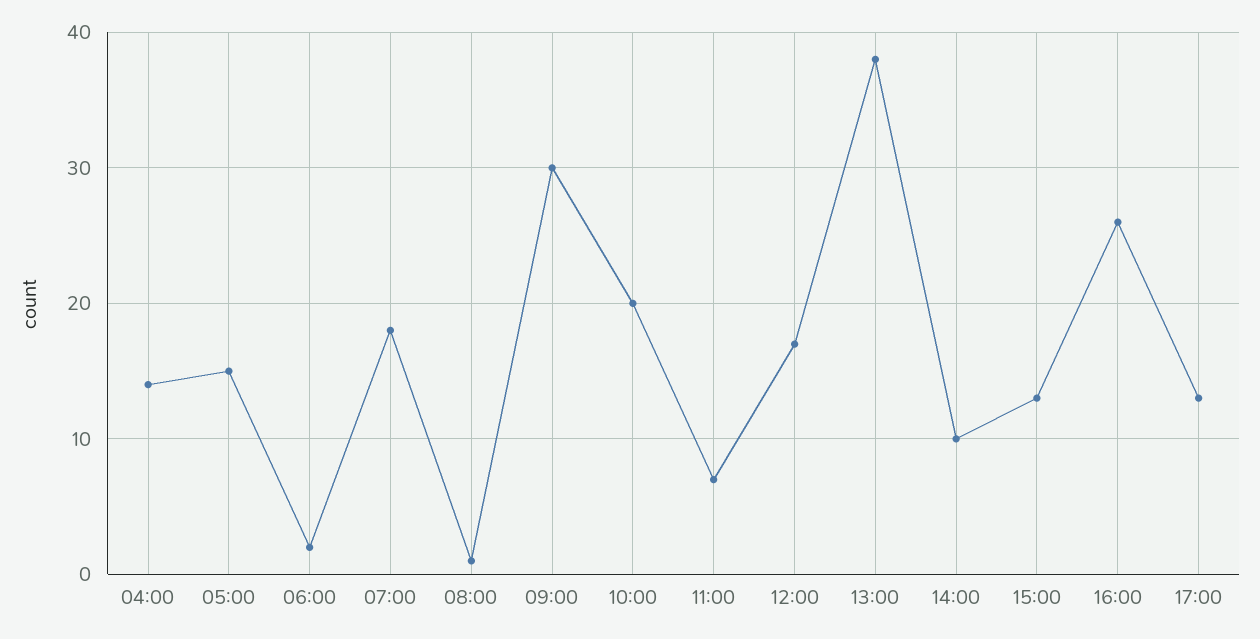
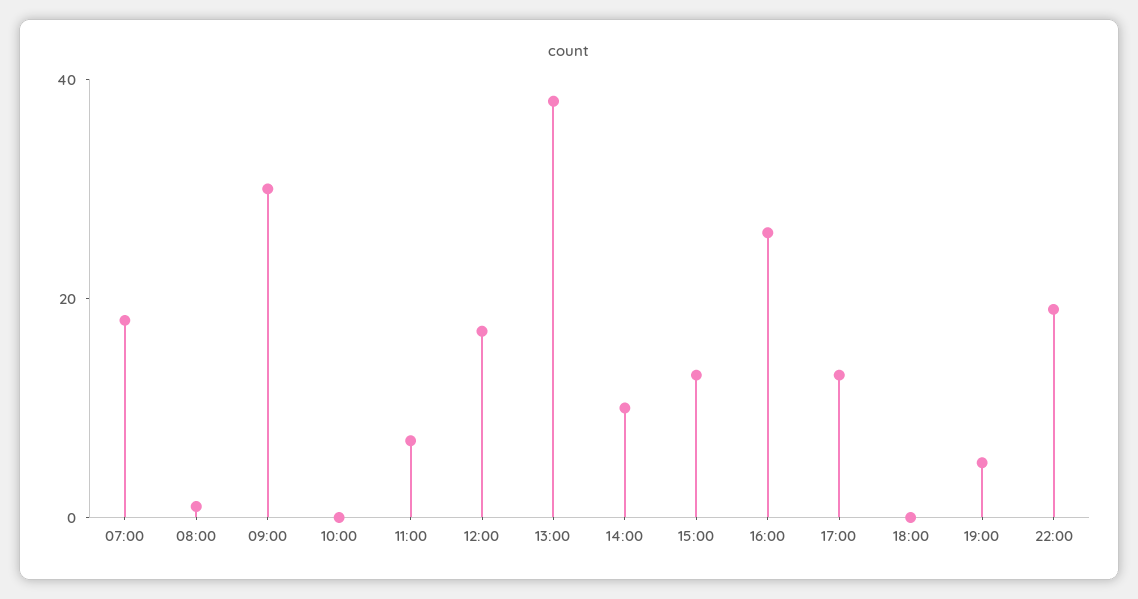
04:00: 14 -> none
05:00: 15 -> none
06:00: 2 -> none
10:00: 20 -> 0
18:00: none -> 0
19:00: none -> 5
22:00: none -> 20

